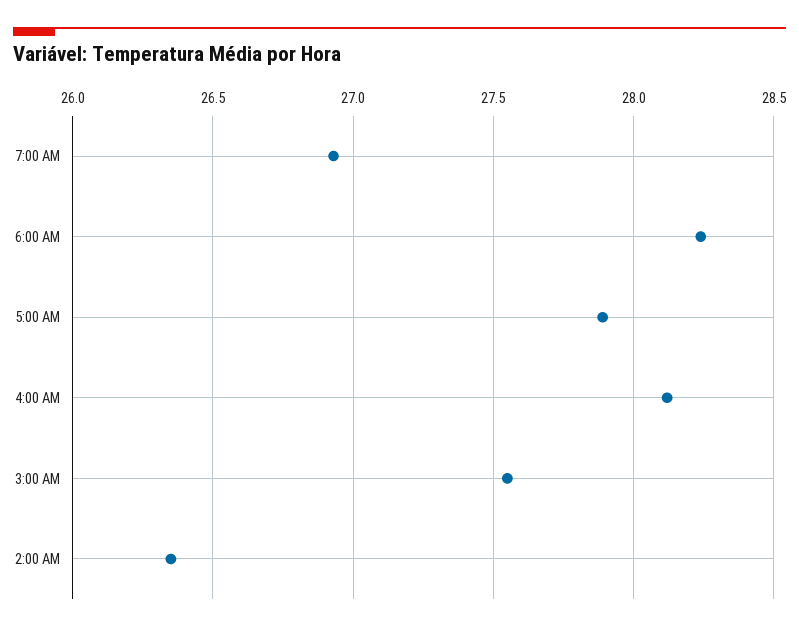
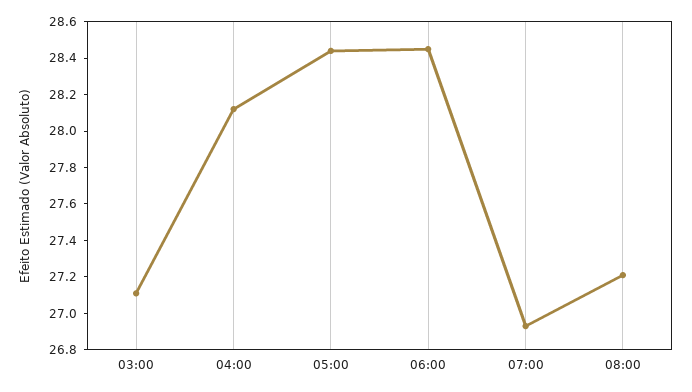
6:00 AM: 28.25 -> 28.45
5:00 AM: 27.9 -> 28.45
3:00 AM: 27.55 -> 27.1
2:00 AM: 26.35 -> none
08:00: none -> 27.2

